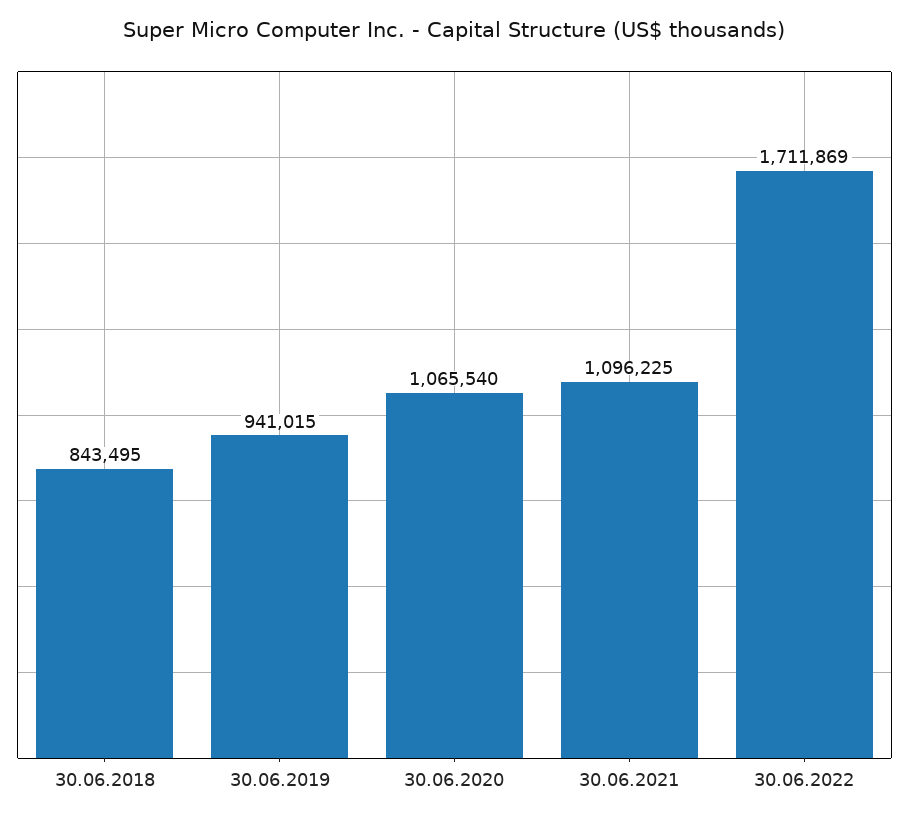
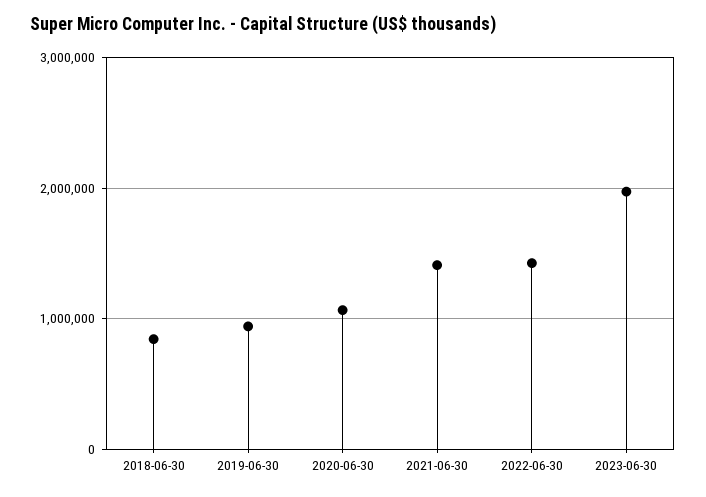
30.06.2021: 1096225 -> 1400000
30.06.2022: 1711869 -> 1400000
2023-06-30: none -> 2000000

